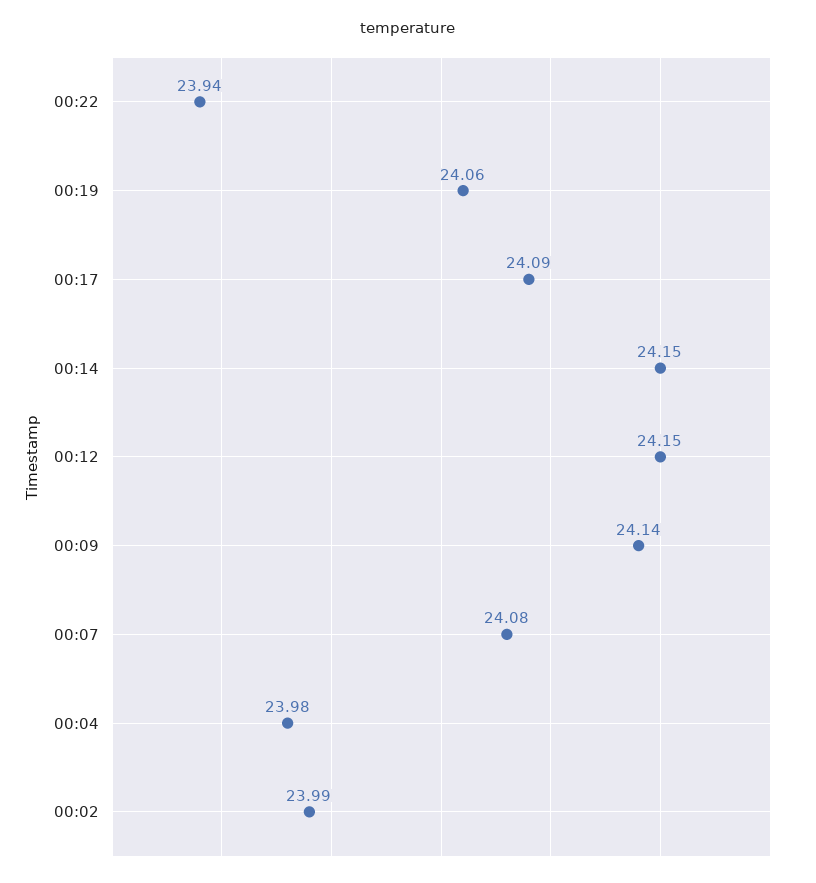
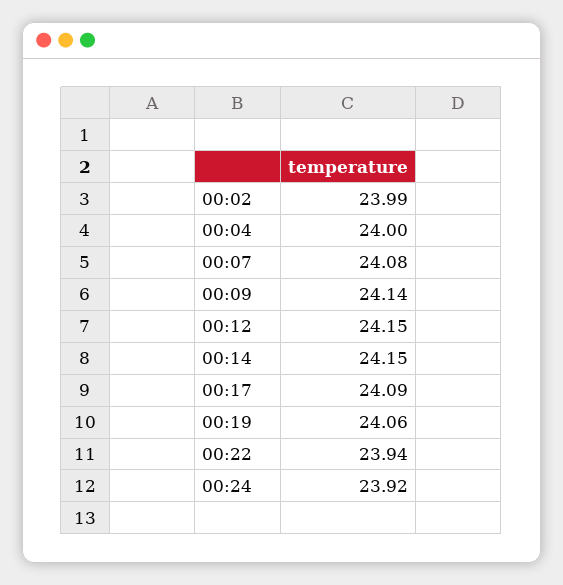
00:04: 23.98 -> 24
00:24: none -> 23.92

